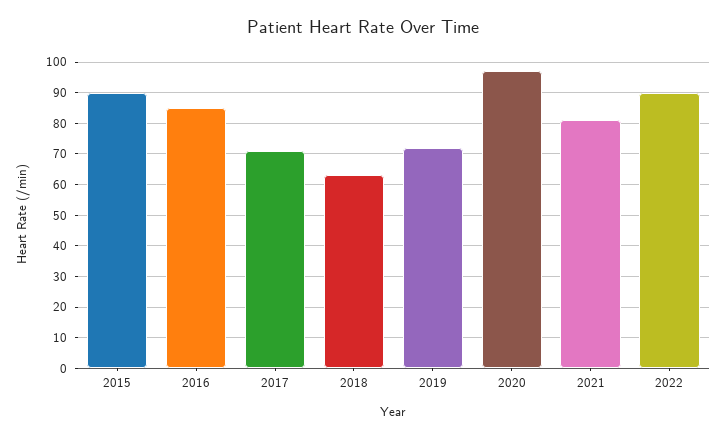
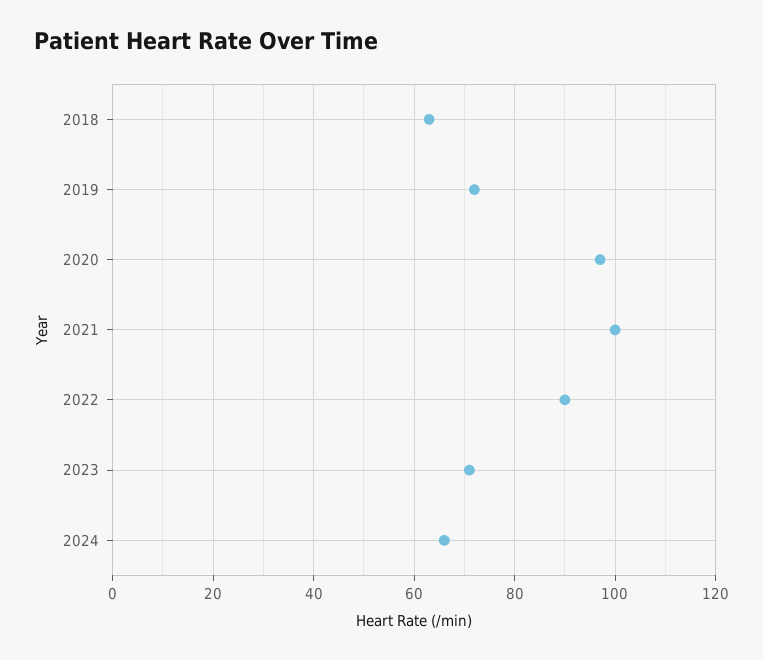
2015: 90 -> none
2016: 85 -> none
2017: 70 -> none
2021: 80 -> 100
2023: none -> 70
2024: none -> 65

